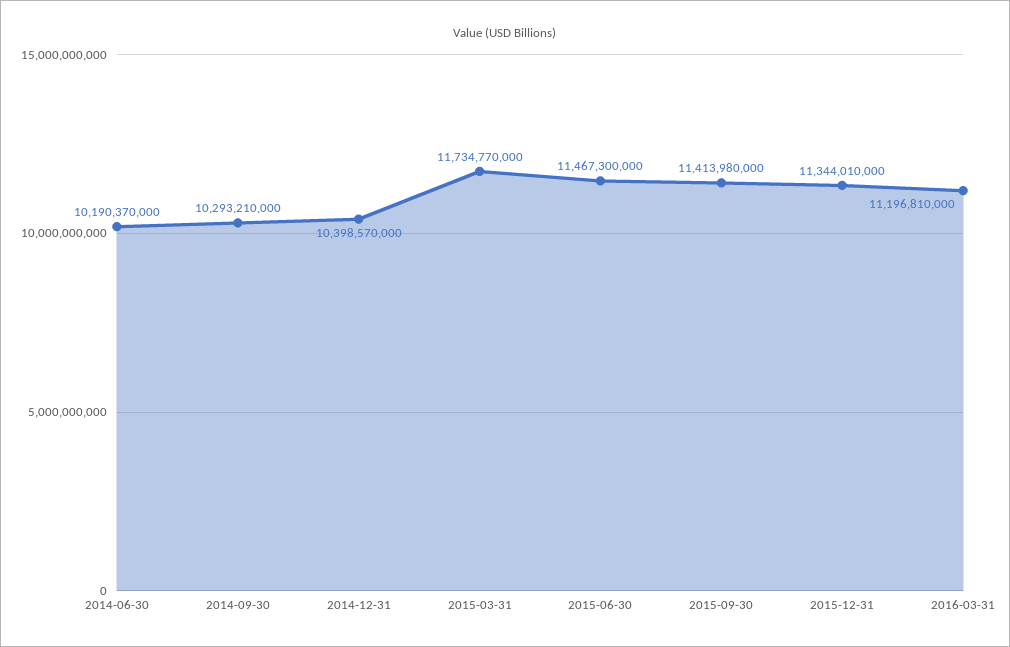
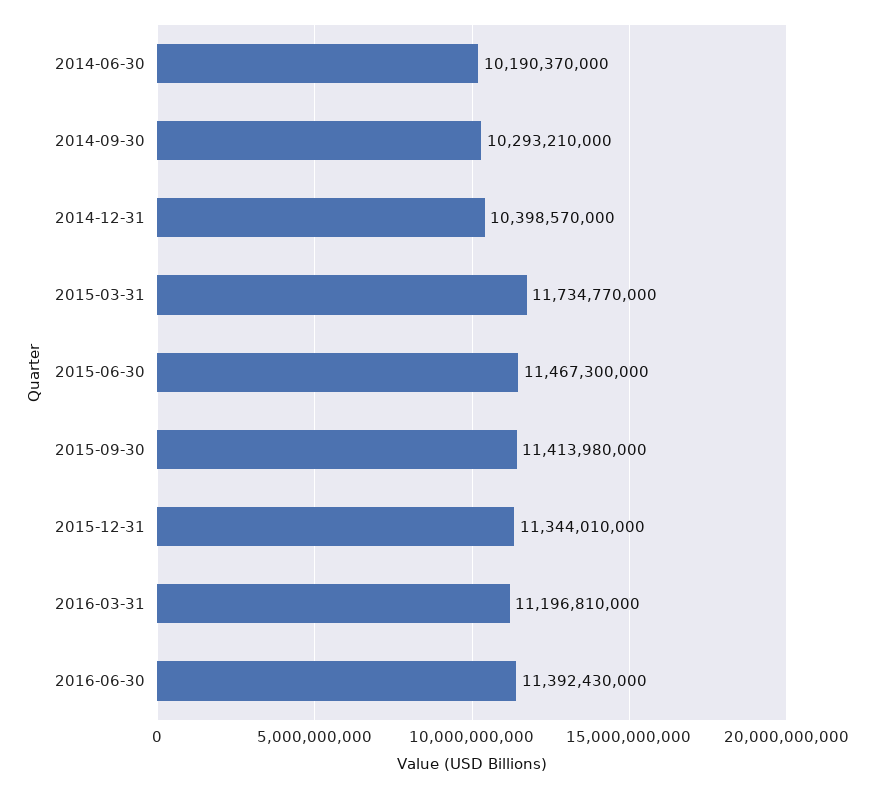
2016-06-30: none -> 11392430000

